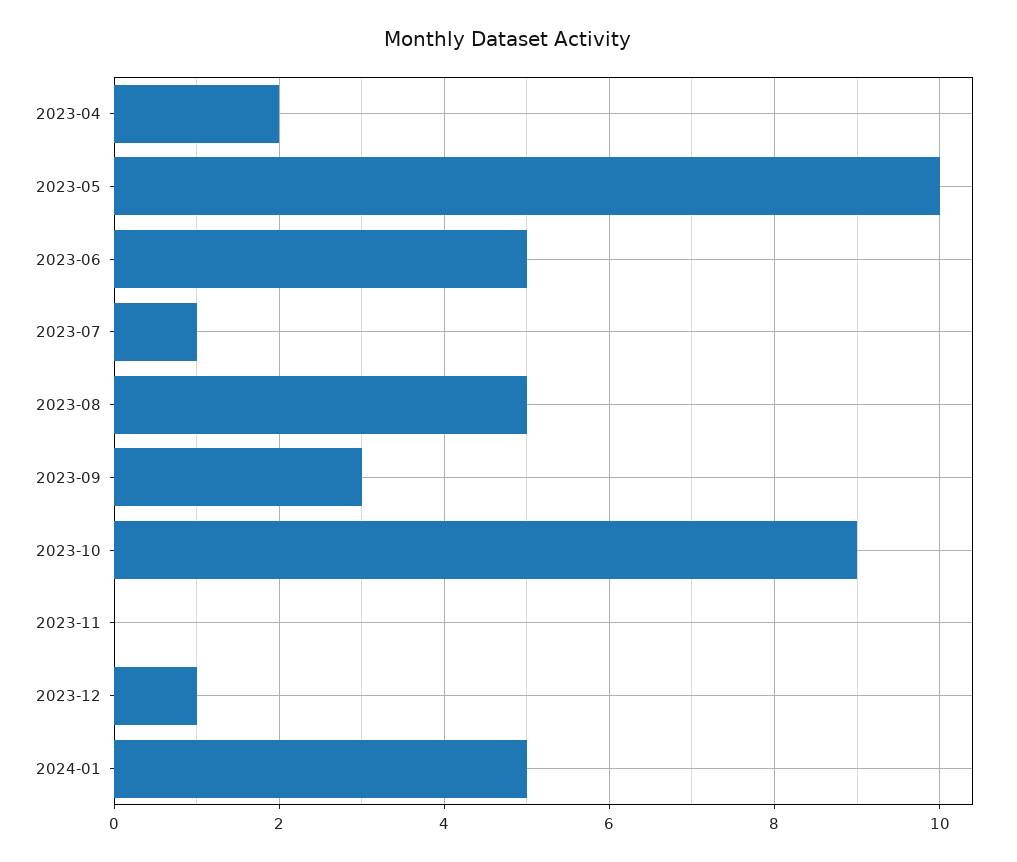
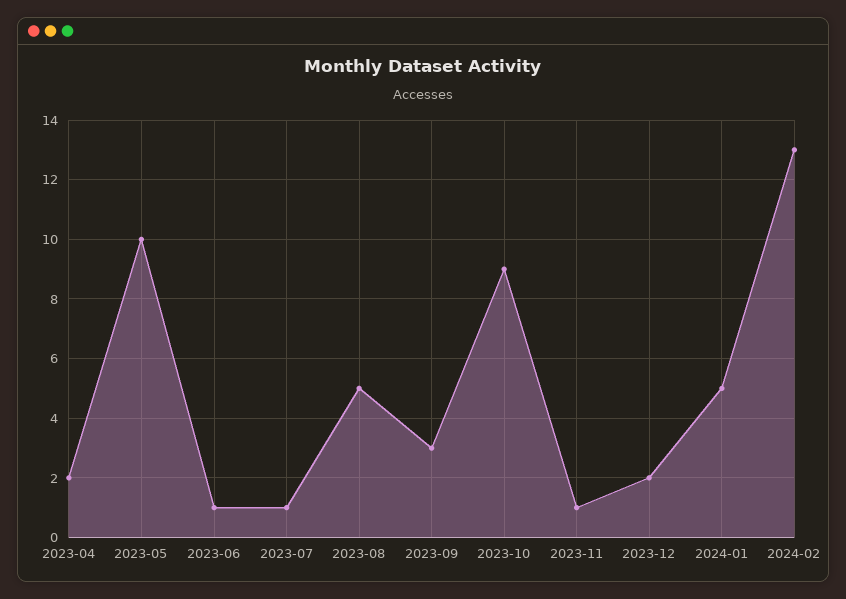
2023-06: 5 -> 1
2023-11: 0 -> 1
2023-12: 1 -> 2
2024-02: none -> 13

